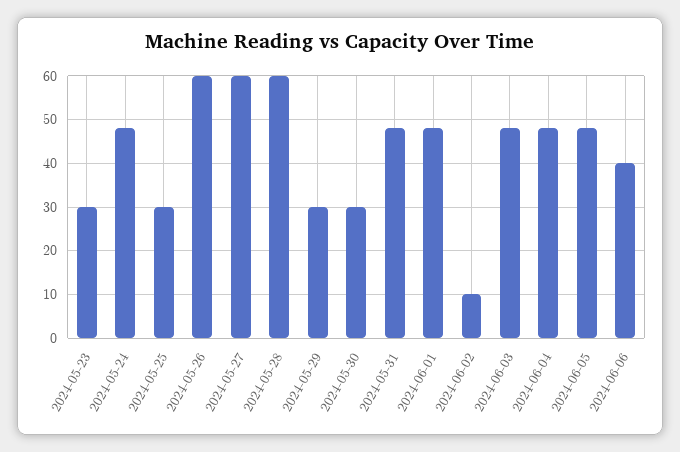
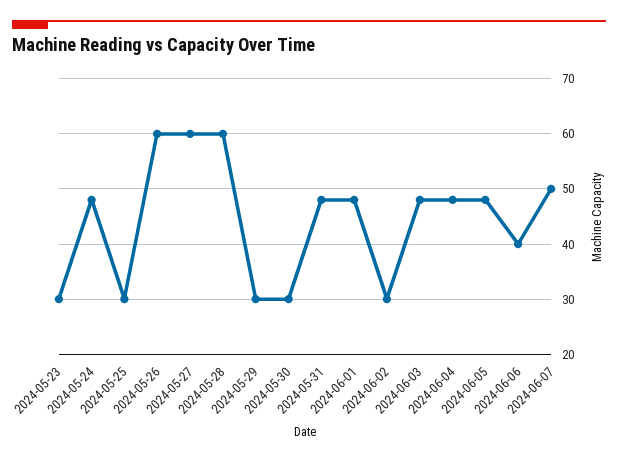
2024-06-02: 10 -> 30
2024-06-07: none -> 50

